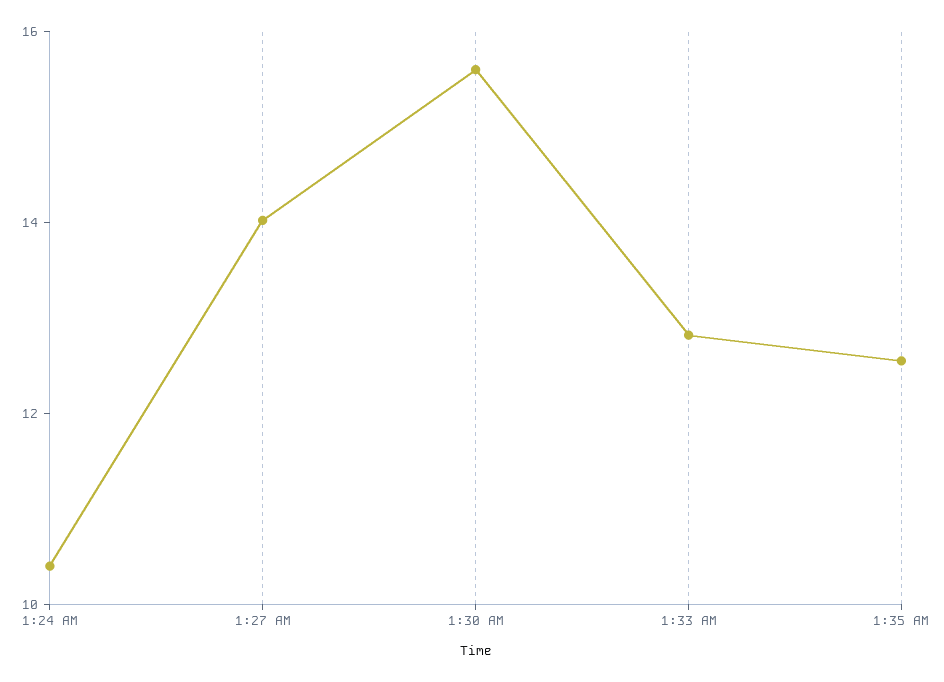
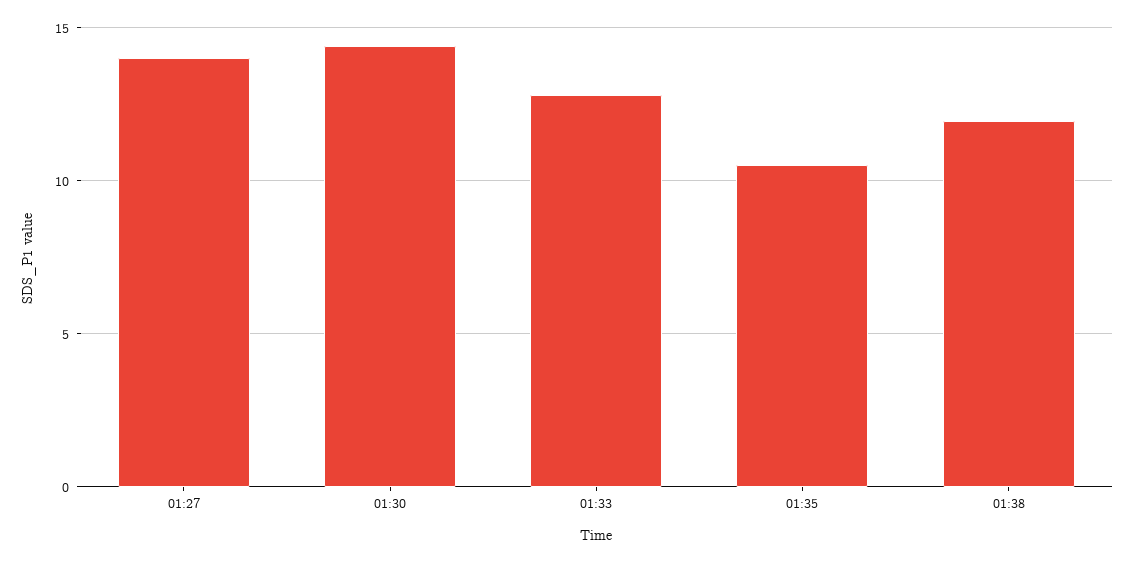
1:24 AM: 10.5 -> none
1:30 AM: 15.5 -> 14.5
1:35 AM: 12.5 -> 10.5
01:38: none -> 12

